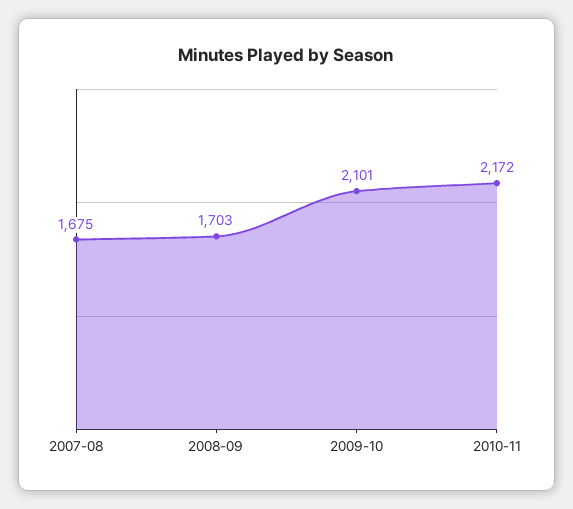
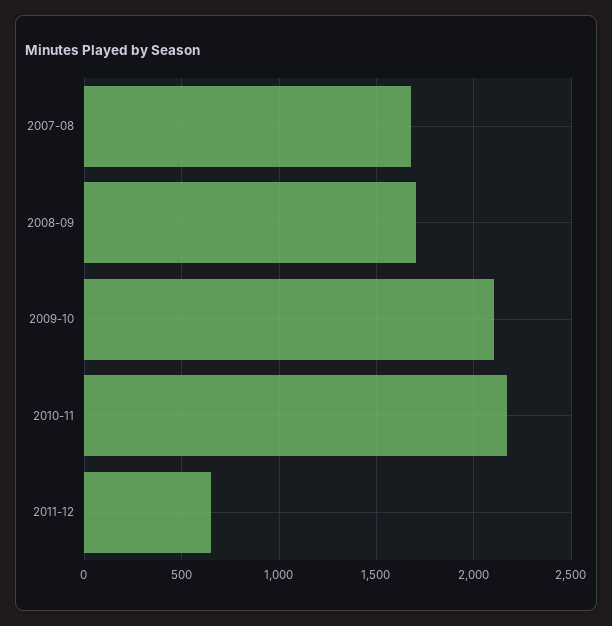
2011-12: none -> 650

